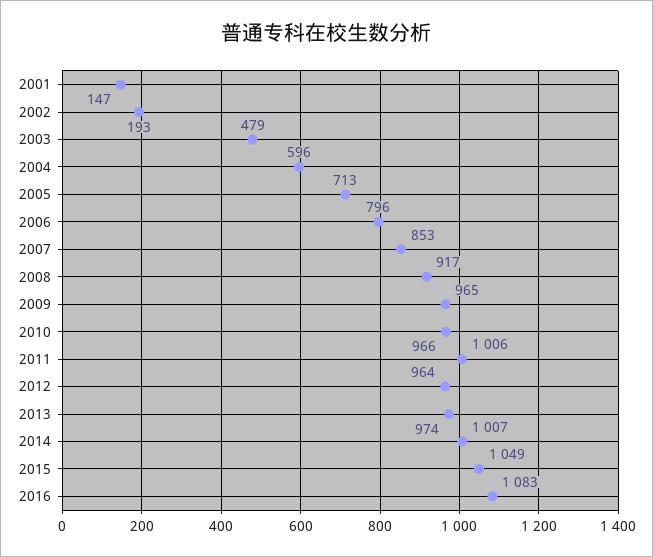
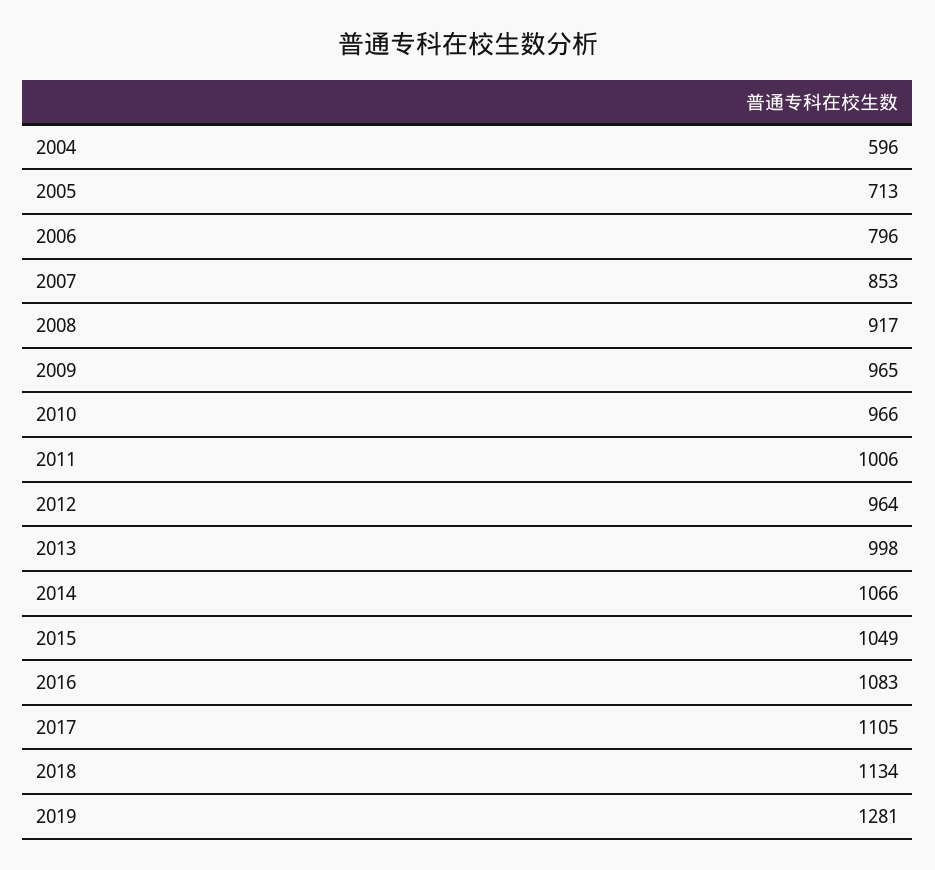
2001: 147 -> none
2002: 193 -> none
2003: 479 -> none
2013: 974 -> 998
2014: 1007 -> 1066
2017: none -> 1105
2018: none -> 1134
2019: none -> 1281

